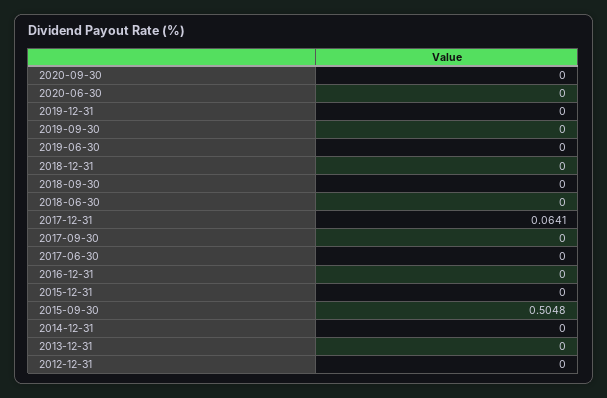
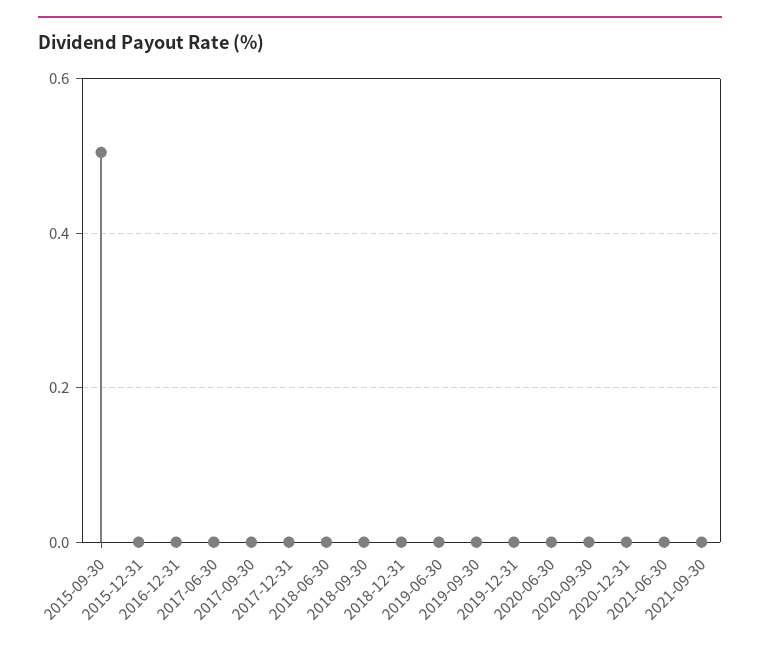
2017-12-31: 0.0641 -> 0
2014-12-31: 0 -> none
2013-12-31: 0 -> none
2012-12-31: 0 -> none
2020-12-31: none -> 0
2021-06-30: none -> 0
2021-09-30: none -> 0

